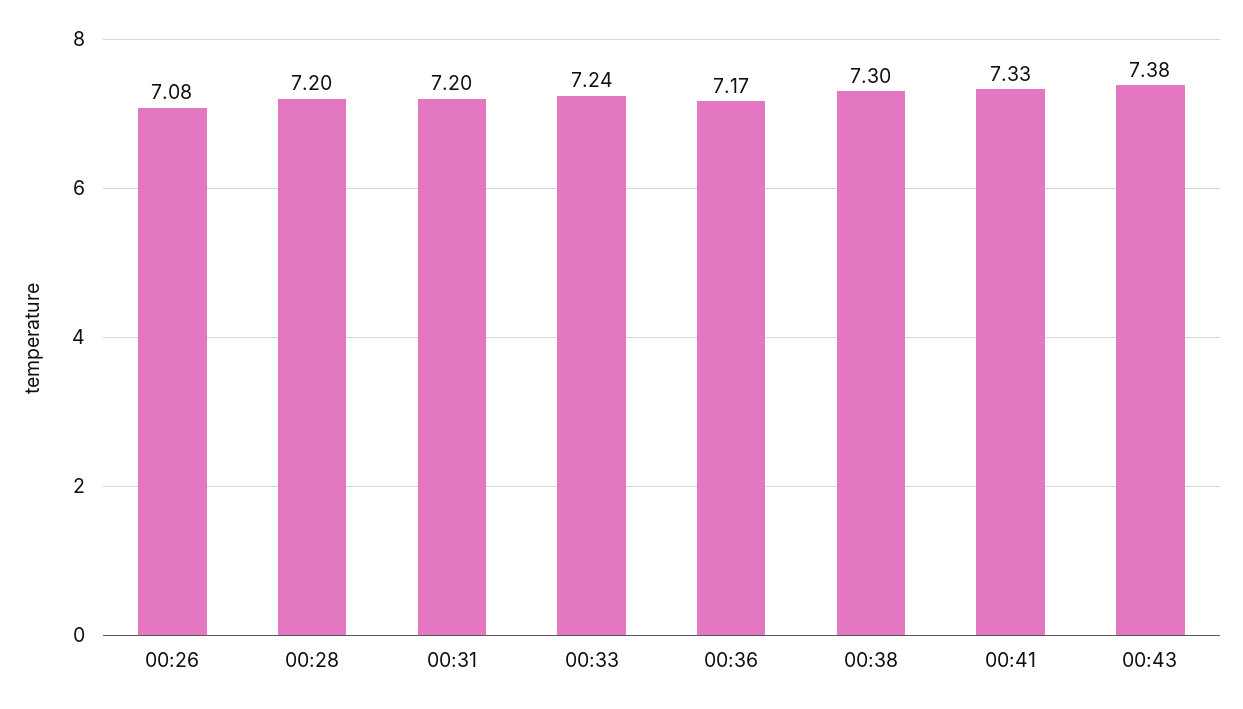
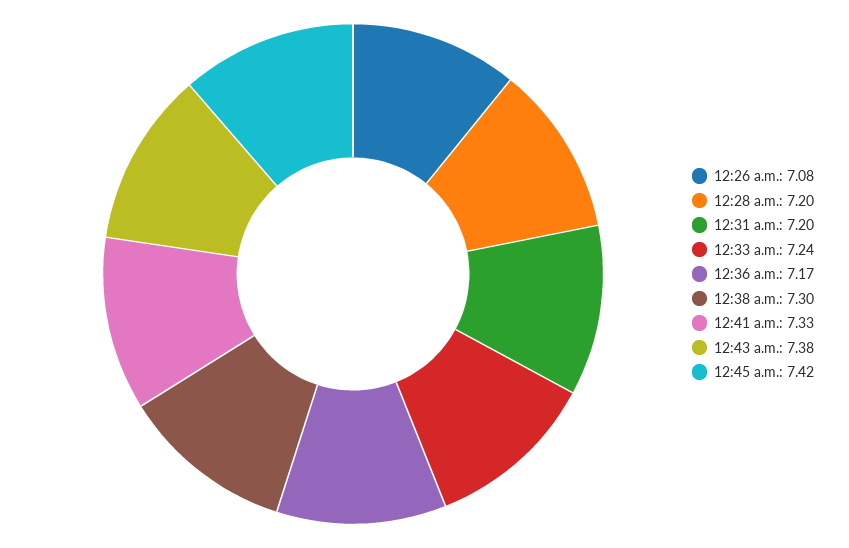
12:45 a.m.: none -> 7.42

